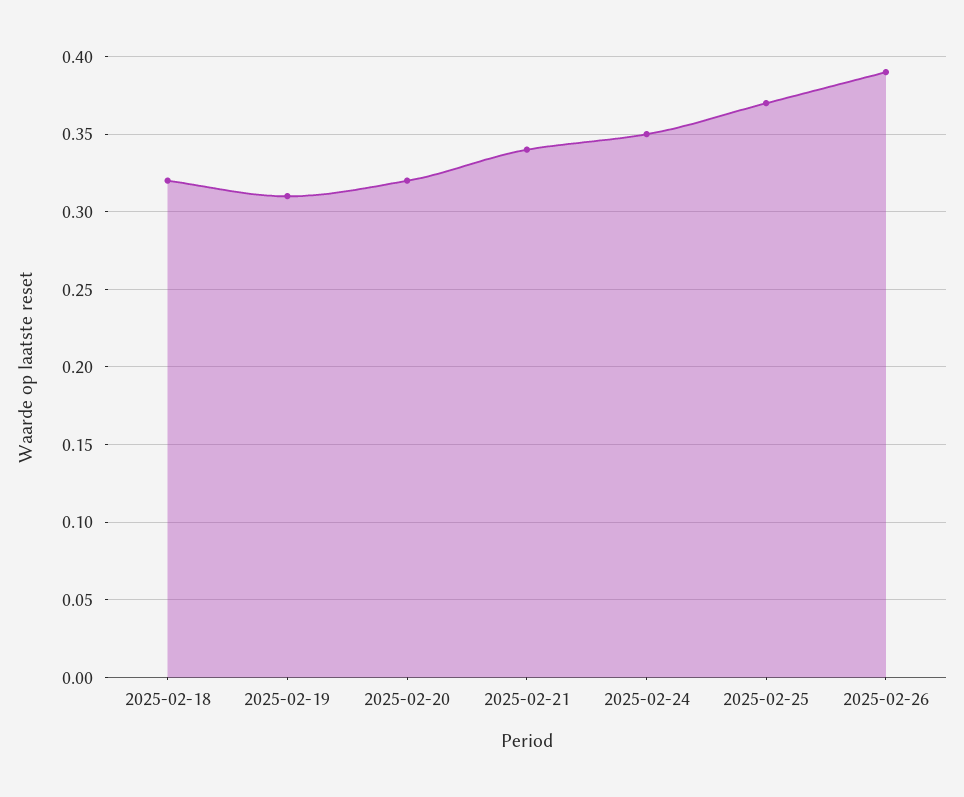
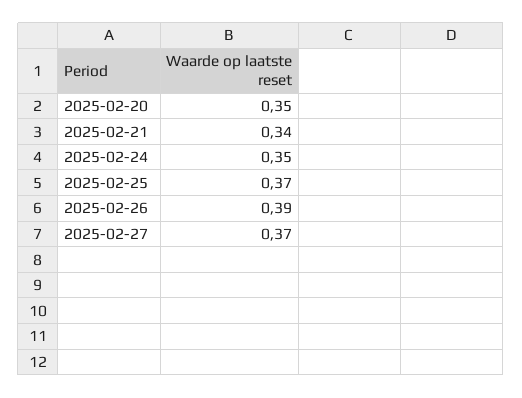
2025-02-18: 0.32 -> none
2025-02-19: 0.31 -> none
2025-02-20: 0.32 -> 0.35
2025-02-27: none -> 0.37

